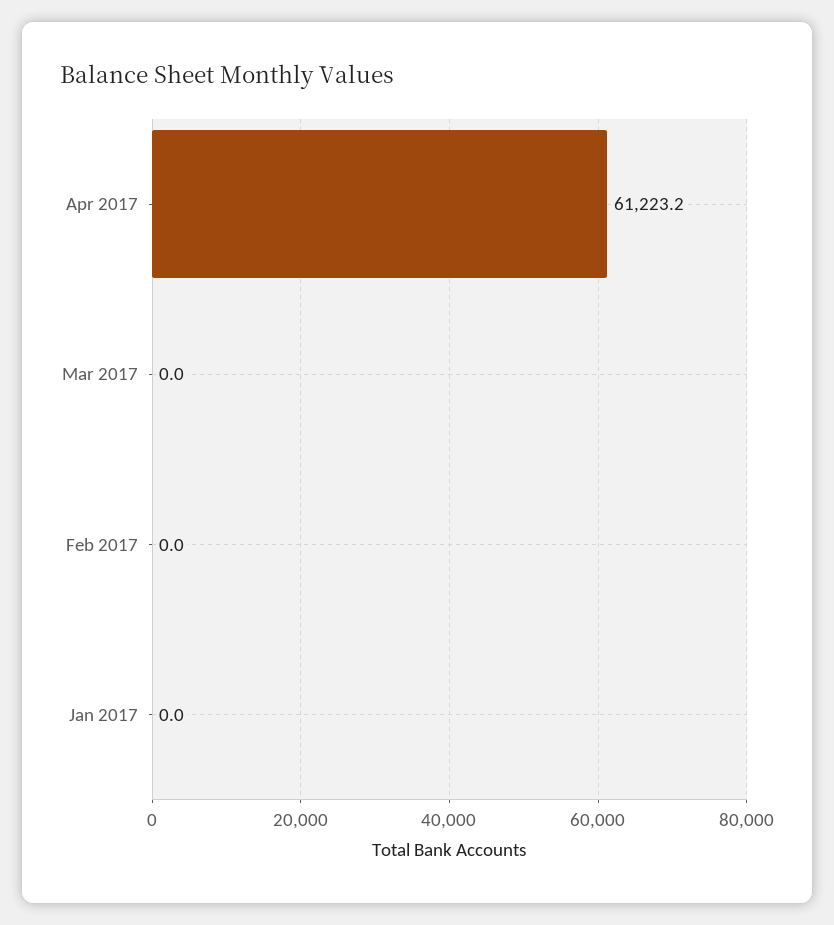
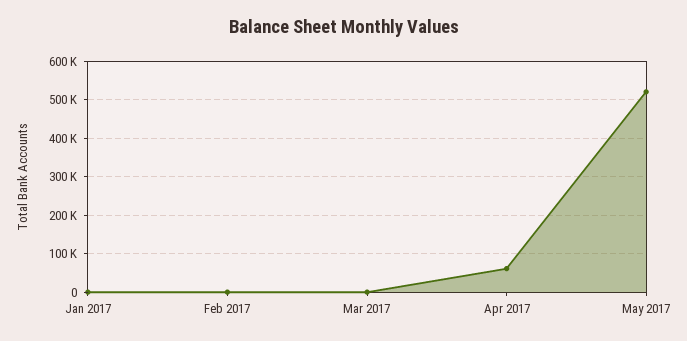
May 2017: none -> 520000

